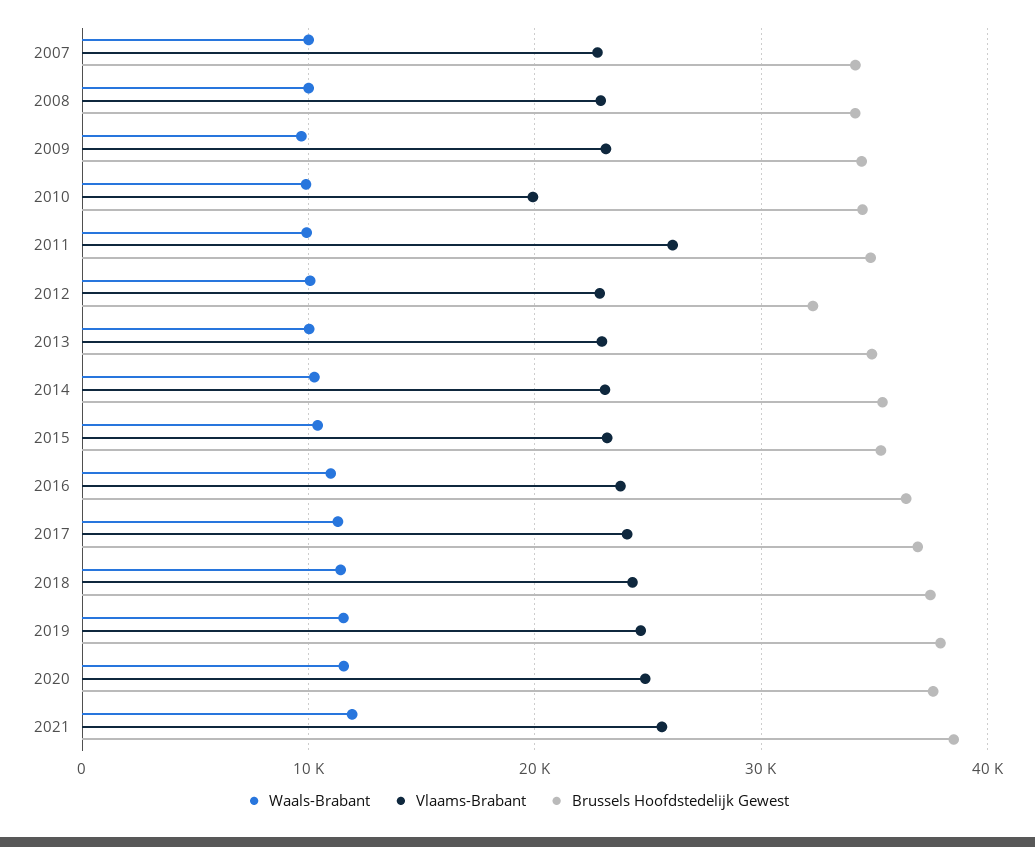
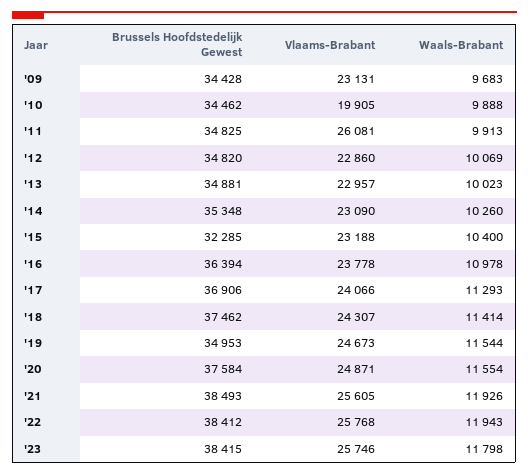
Waals-Brabant, 2007: 10000 -> none
Vlaams-Brabant, 2007: 23000 -> none
Brussels Hoofdstedelijk Gewest, 2007: 34000 -> none
Waals-Brabant, 2008: 10000 -> none
Vlaams-Brabant, 2008: 23000 -> none
Brussels Hoofdstedelijk Gewest, 2008: 34000 -> none
Brussels Hoofdstedelijk Gewest, 2012: 32000 -> 34820
Brussels Hoofdstedelijk Gewest, 2015: 35000 -> 32285
Brussels Hoofdstedelijk Gewest, 2019: 38000 -> 34953
Brussels Hoofdstedelijk Gewest, '22: none -> 38412
Vlaams-Brabant, '22: none -> 25768
Waals-Brabant, '22: none -> 11943
Brussels Hoofdstedelijk Gewest, '23: none -> 38415
Vlaams-Brabant, '23: none -> 25746
Waals-Brabant, '23: none -> 11798

